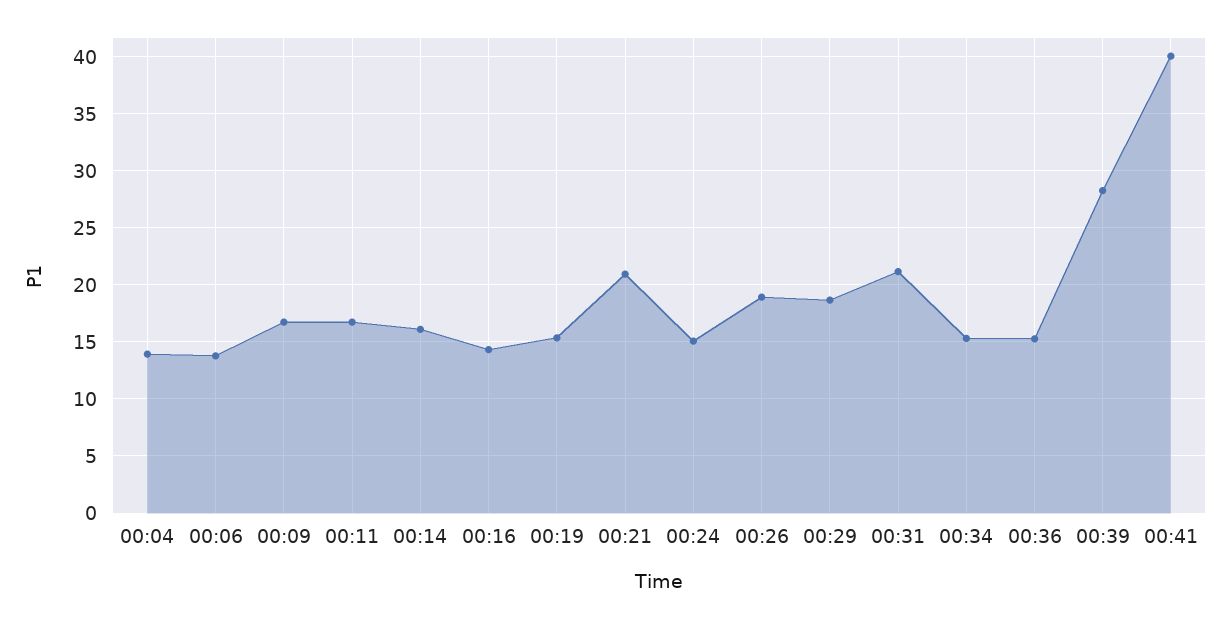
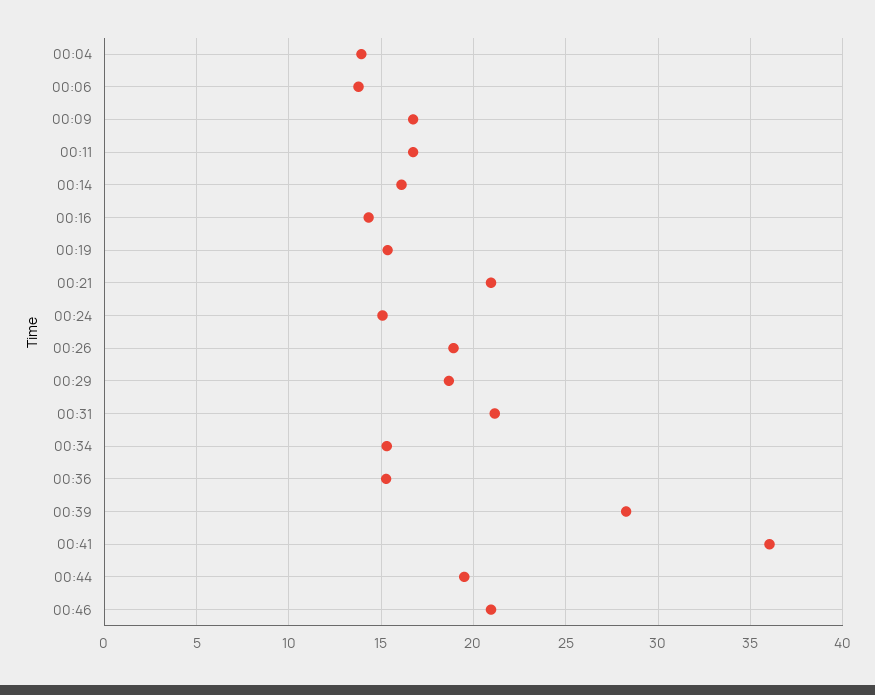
00:41: 40 -> 36
00:44: none -> 19.5
00:46: none -> 21

